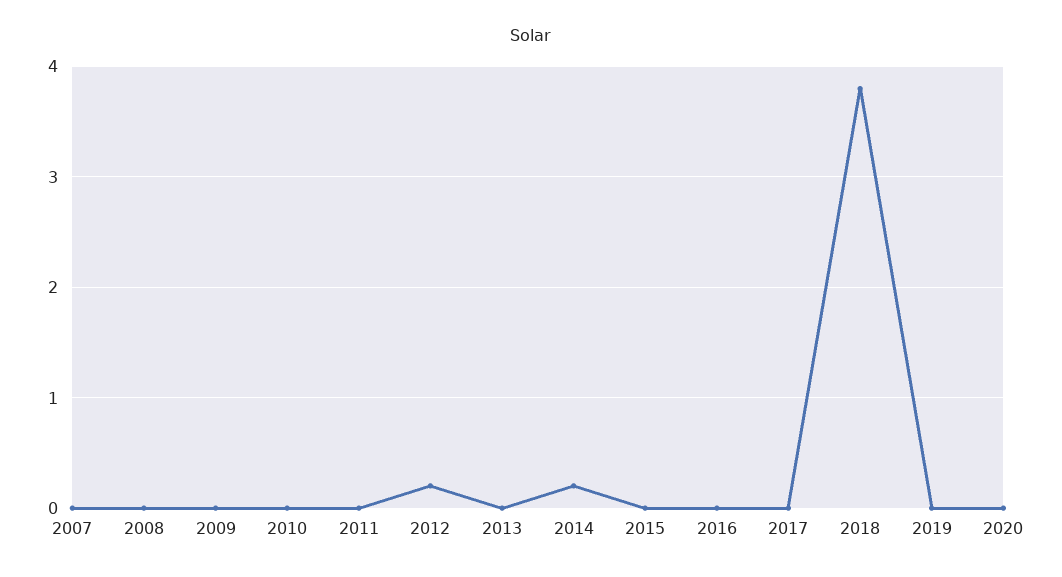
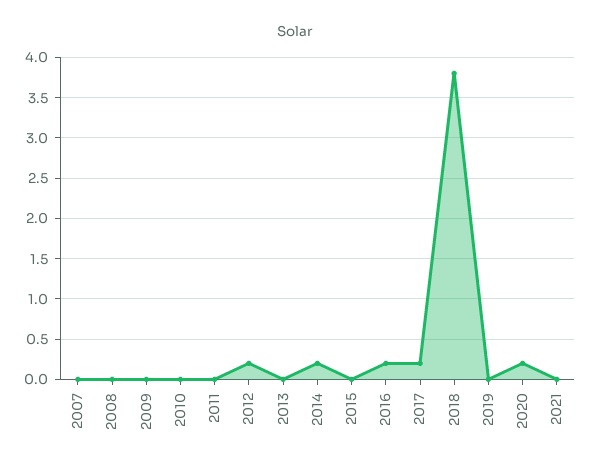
2016: 0 -> 0.2
2017: 0 -> 0.2
2020: 0 -> 0.2
2021: none -> 0

